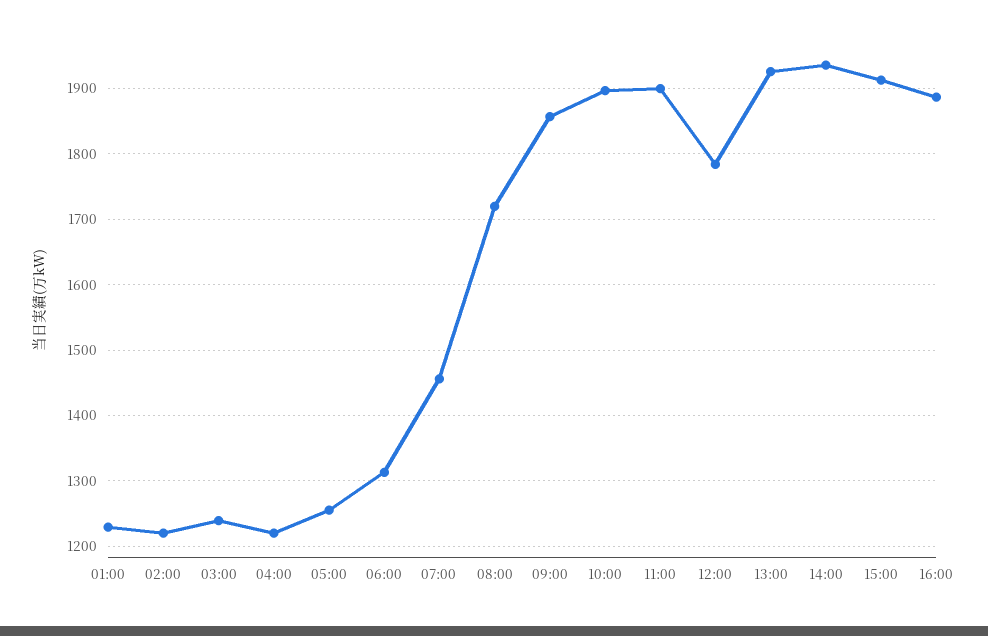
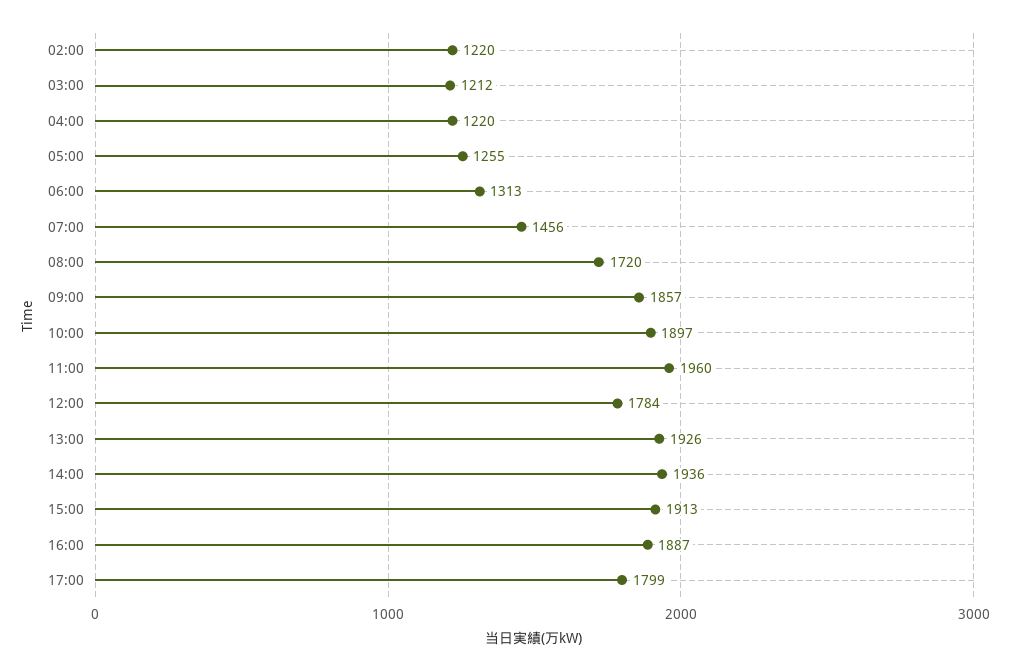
01:00: 1230 -> none
03:00: 1240 -> 1212
11:00: 1900 -> 1960
17:00: none -> 1799

